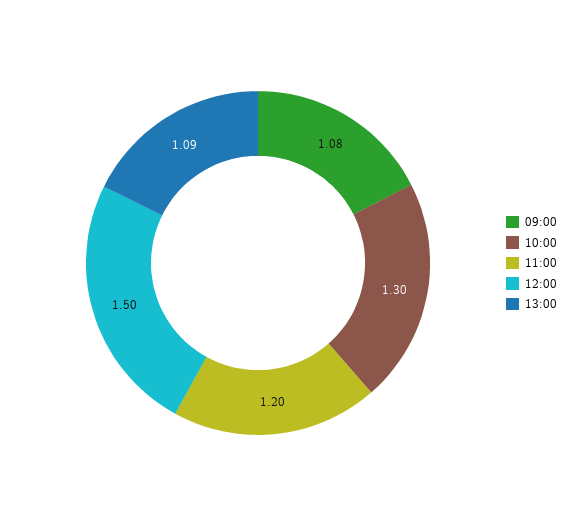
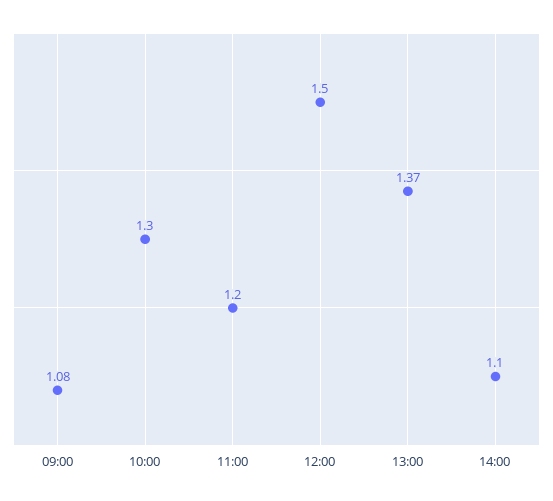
13:00: 1.09 -> 1.37
14:00: none -> 1.1

